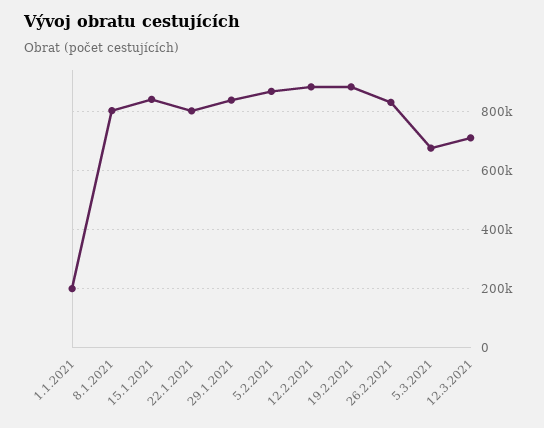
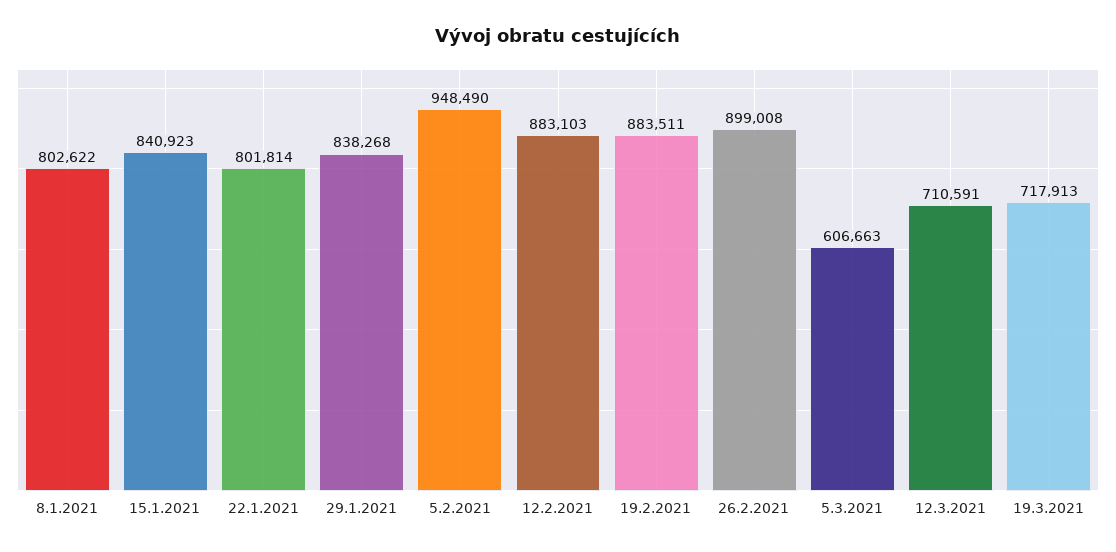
1.1.2021: 200000 -> none
5.2.2021: 875000 -> 948490
26.2.2021: 825000 -> 899008
5.3.2021: 675000 -> 606663
19.3.2021: none -> 717913

